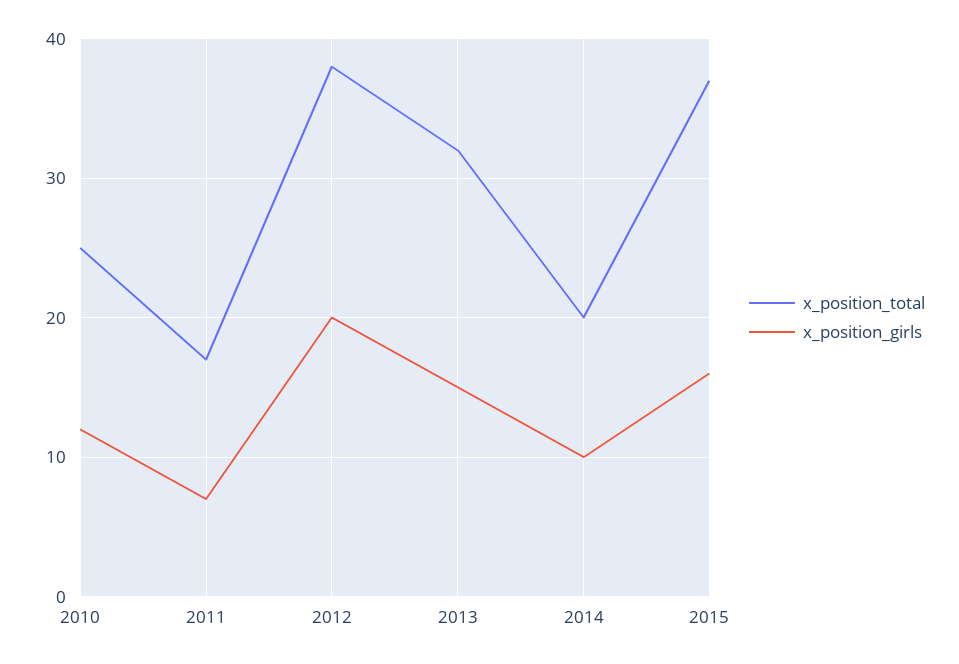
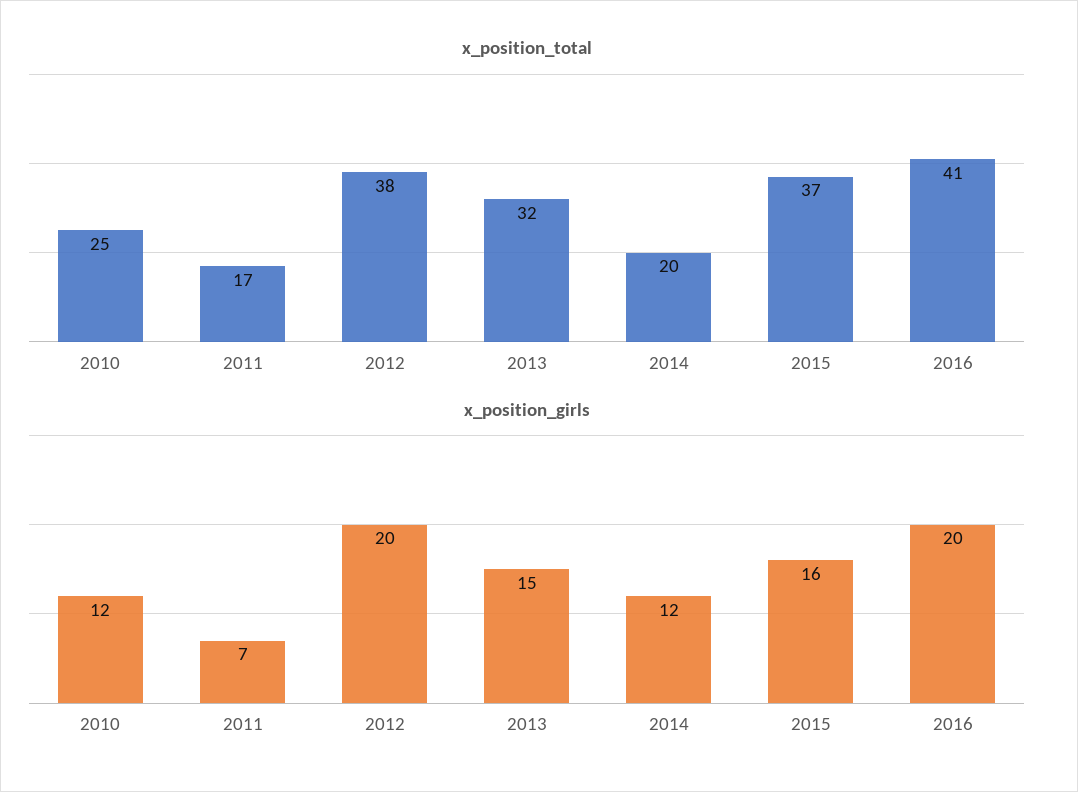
x_position_girls, 2014: 10 -> 12
x_position_total, 2016: none -> 41
x_position_girls, 2016: none -> 20

